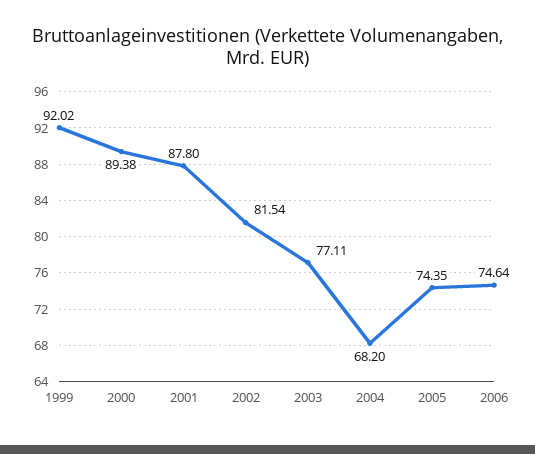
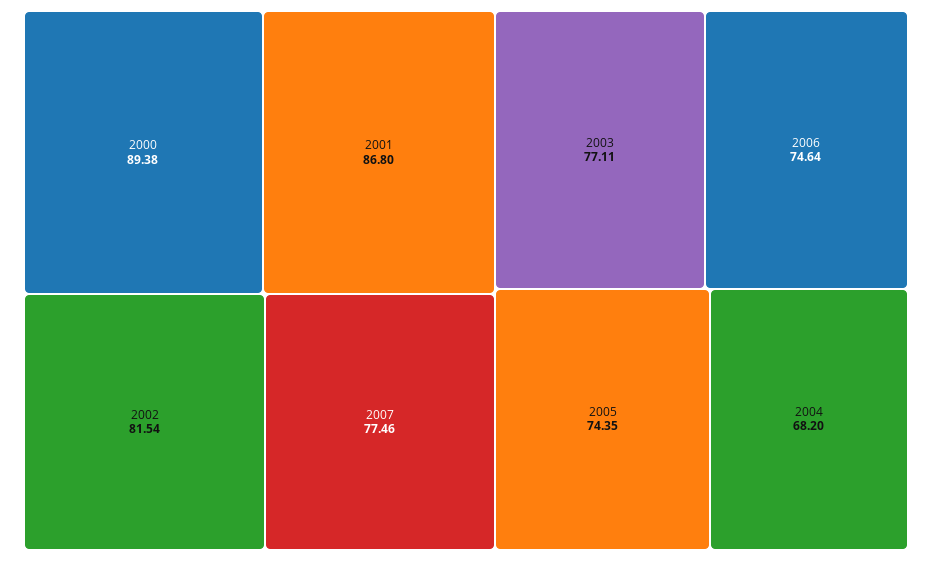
1999: 92.02 -> none
2001: 87.8 -> 86.8
2007: none -> 77.46

